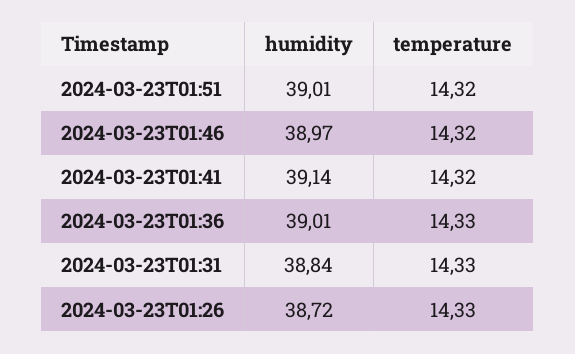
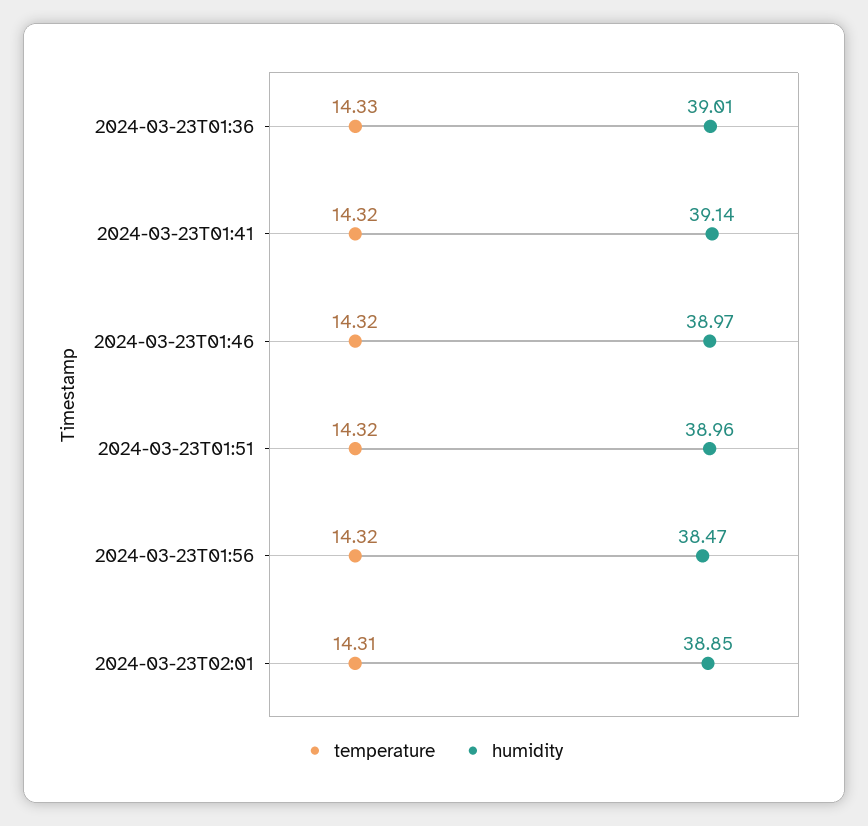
humidity, 2024-03-23T01:51: 39.01 -> 38.96
humidity, 2024-03-23T01:31: 38.84 -> none
temperature, 2024-03-23T01:31: 14.33 -> none
humidity, 2024-03-23T01:26: 38.72 -> none
temperature, 2024-03-23T01:26: 14.33 -> none
temperature, 2024-03-23T01:56: none -> 14.32
humidity, 2024-03-23T01:56: none -> 38.47
temperature, 2024-03-23T02:01: none -> 14.31
humidity, 2024-03-23T02:01: none -> 38.85

